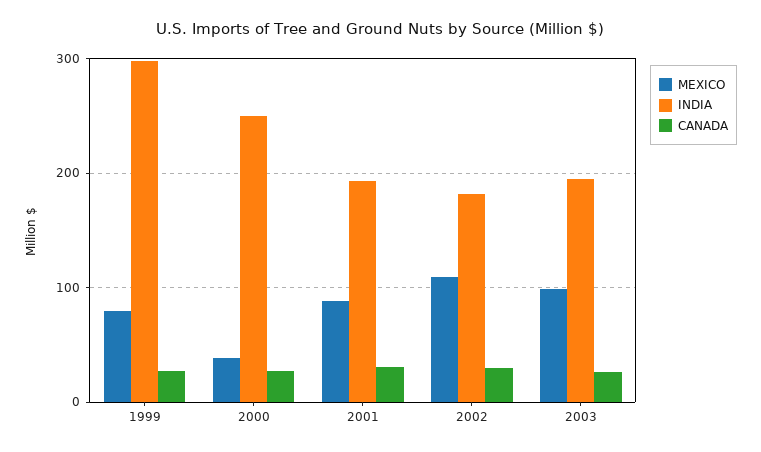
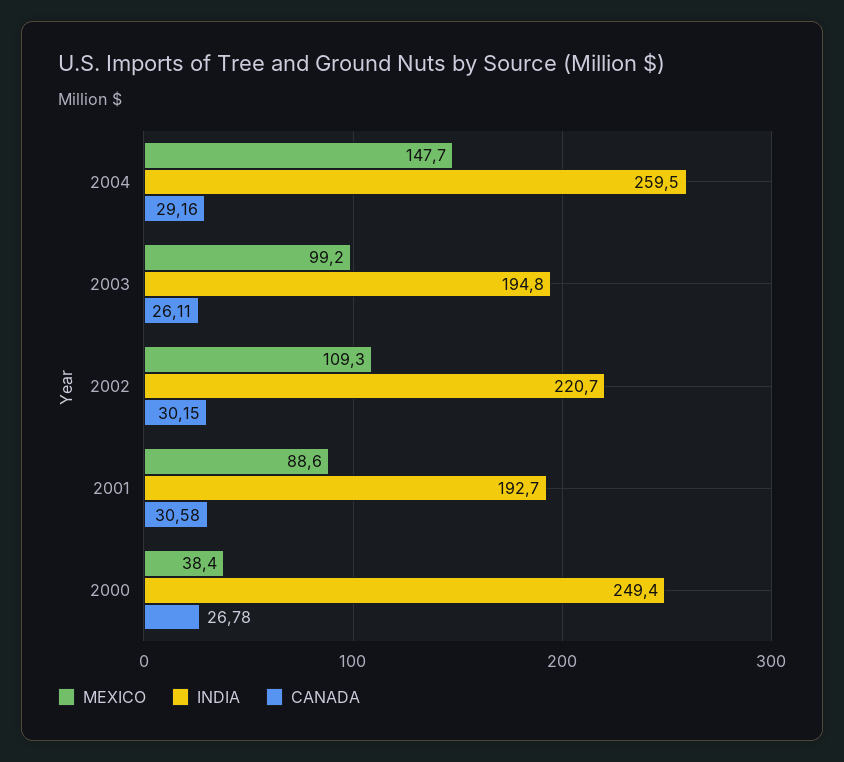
MEXICO, 1999: 80 -> none
INDIA, 1999: 300 -> none
CANADA, 1999: 30 -> none
INDIA, 2002: 180 -> 220.7
MEXICO, 2004: none -> 147.7
INDIA, 2004: none -> 259.5
CANADA, 2004: none -> 29.16

